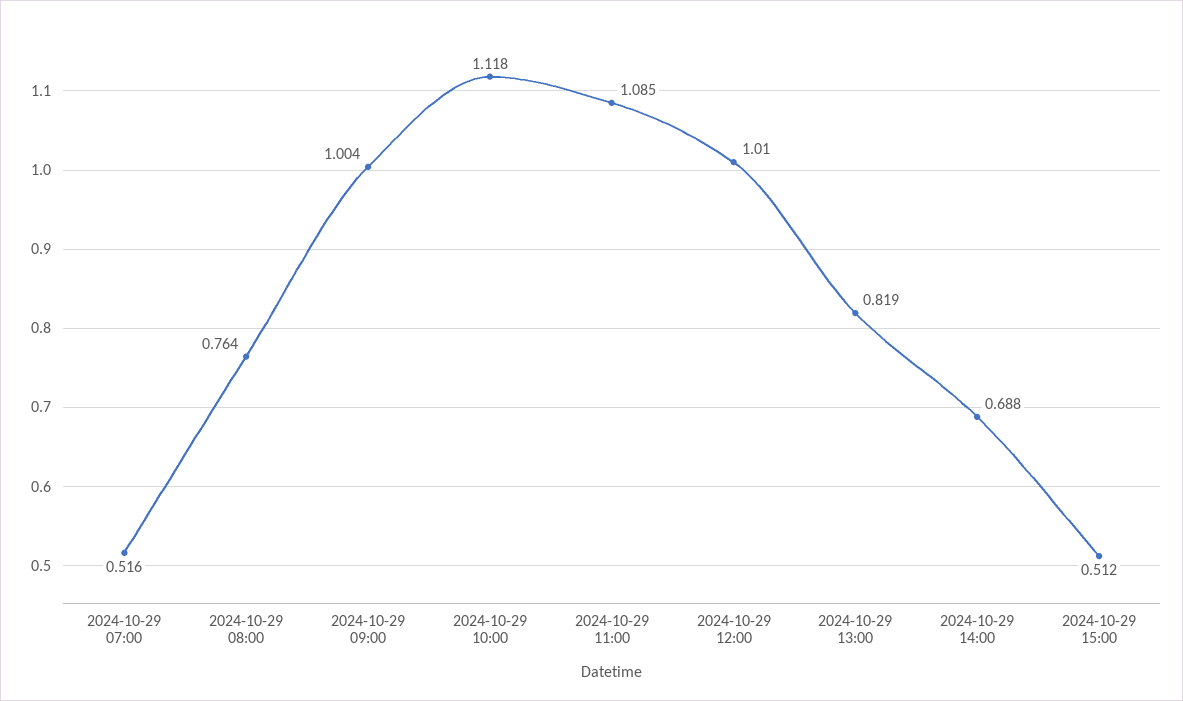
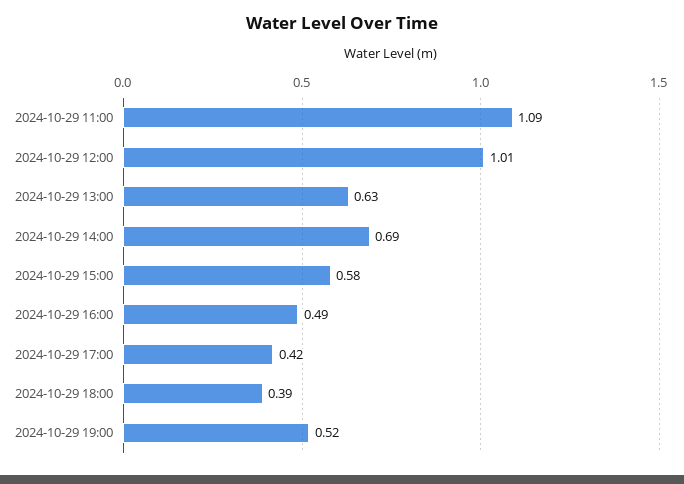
2024-10-29 07:00: 0.516 -> none
2024-10-29 08:00: 0.764 -> none
2024-10-29 09:00: 1.004 -> none
2024-10-29 10:00: 1.118 -> none
2024-10-29 13:00: 0.819 -> 0.63
2024-10-29 15:00: 0.512 -> 0.58
2024-10-29 16:00: none -> 0.49
2024-10-29 17:00: none -> 0.42
2024-10-29 18:00: none -> 0.39
2024-10-29 19:00: none -> 0.52

